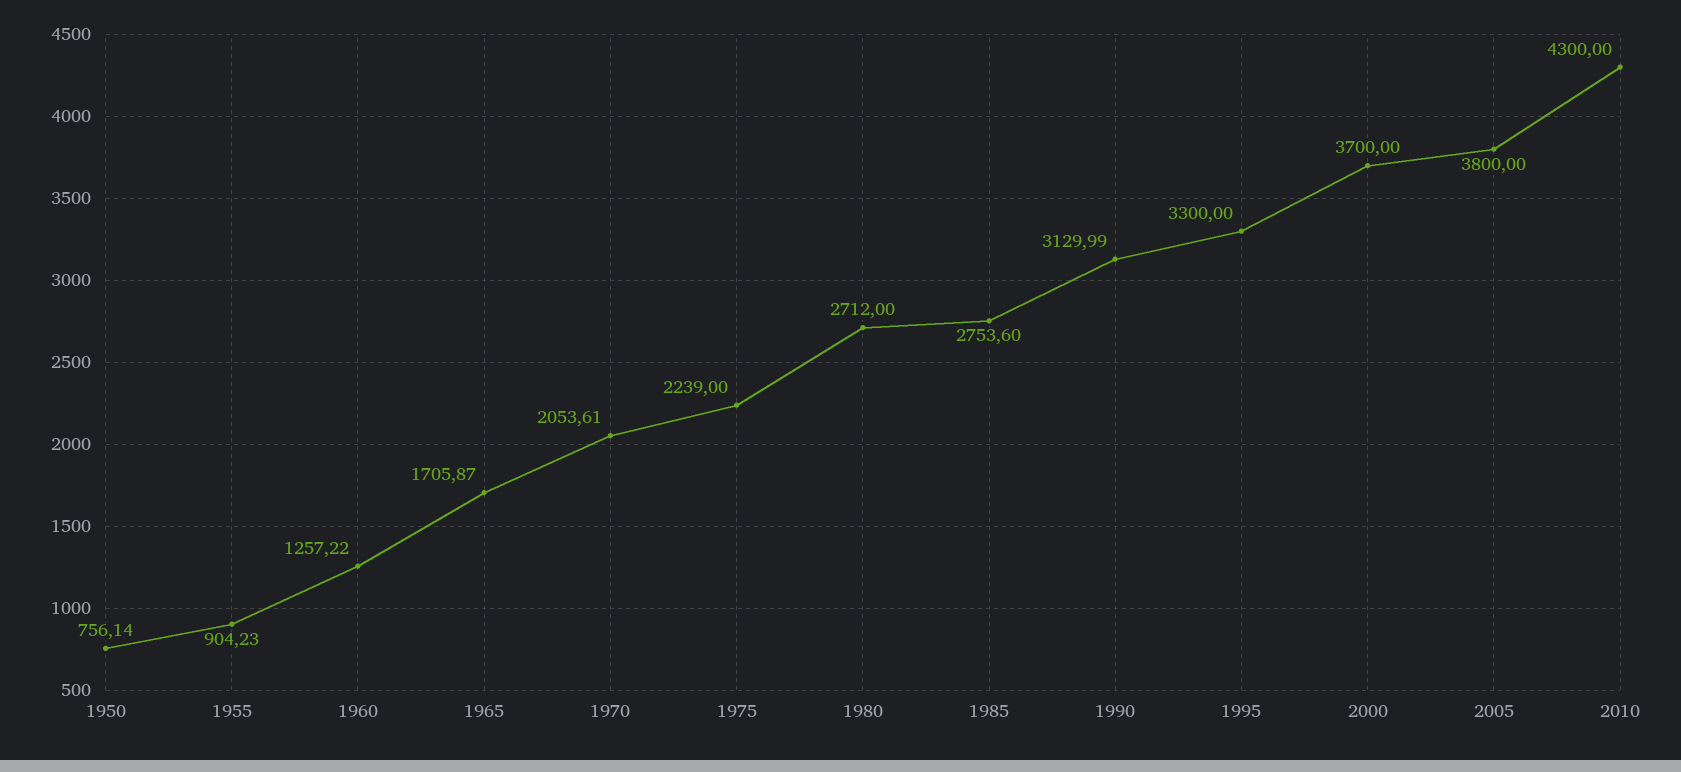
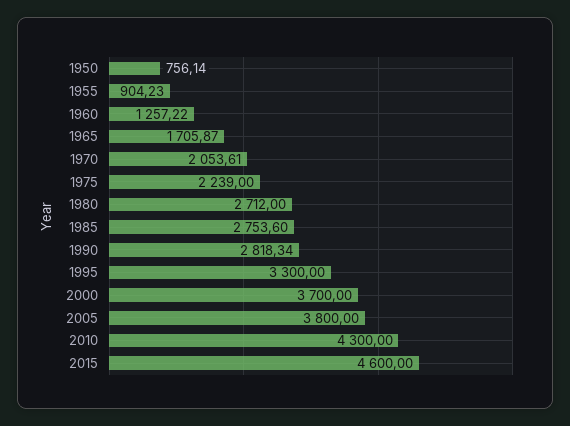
1990: 3129.99 -> 2818.34
2015: none -> 4600

